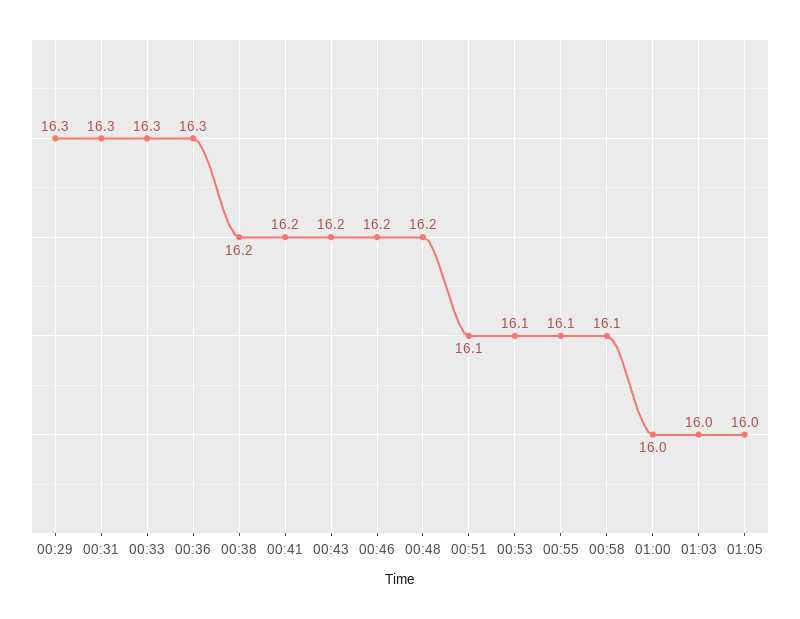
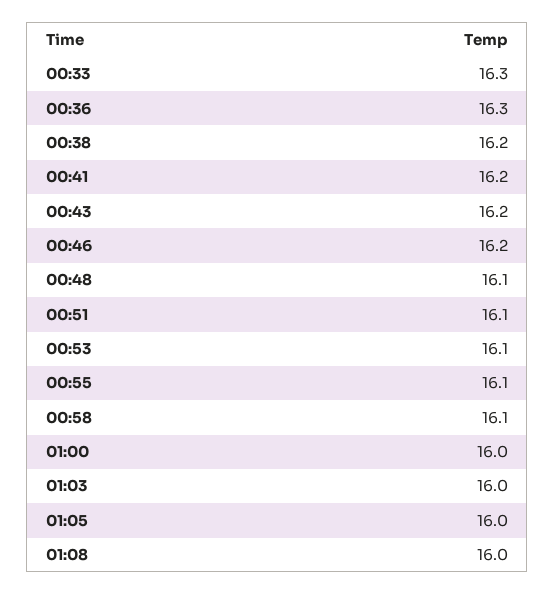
00:29: 16.3 -> none
00:31: 16.3 -> none
00:48: 16.2 -> 16.1
01:08: none -> 16

